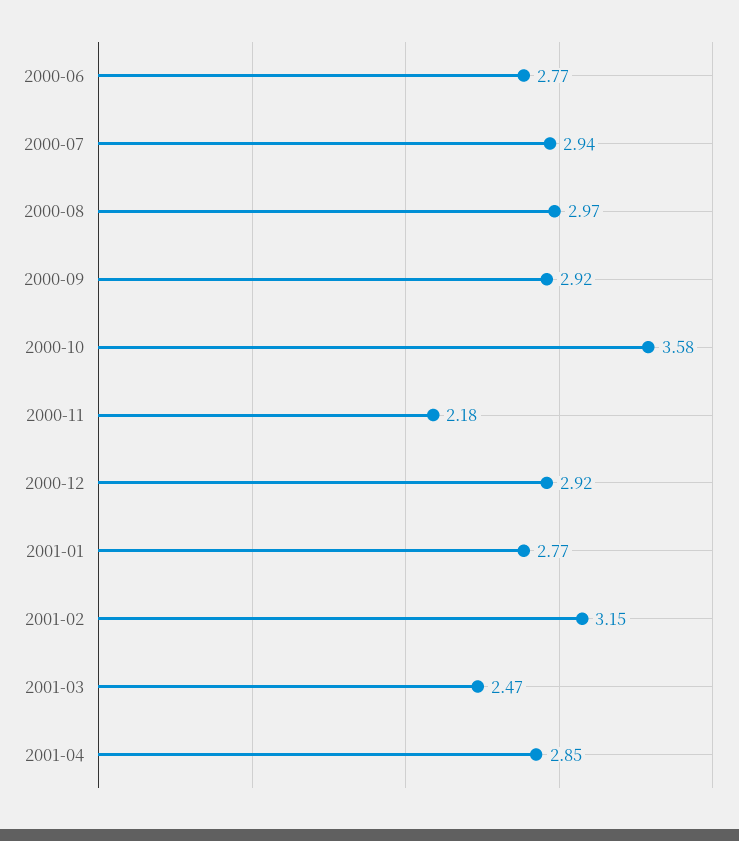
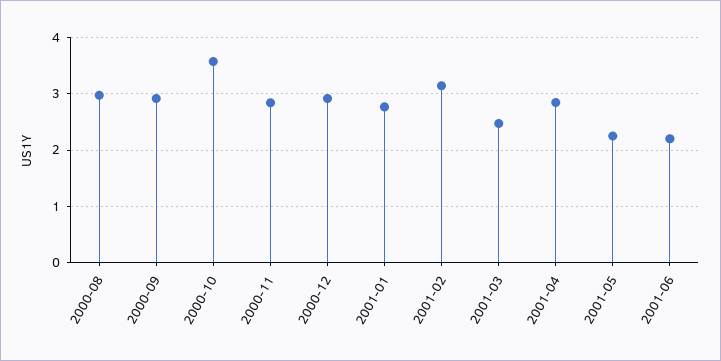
2000-06: 2.77 -> none
2000-07: 2.94 -> none
2000-11: 2.18 -> 2.8
2001-05: none -> 2.2
2001-06: none -> 2.2

